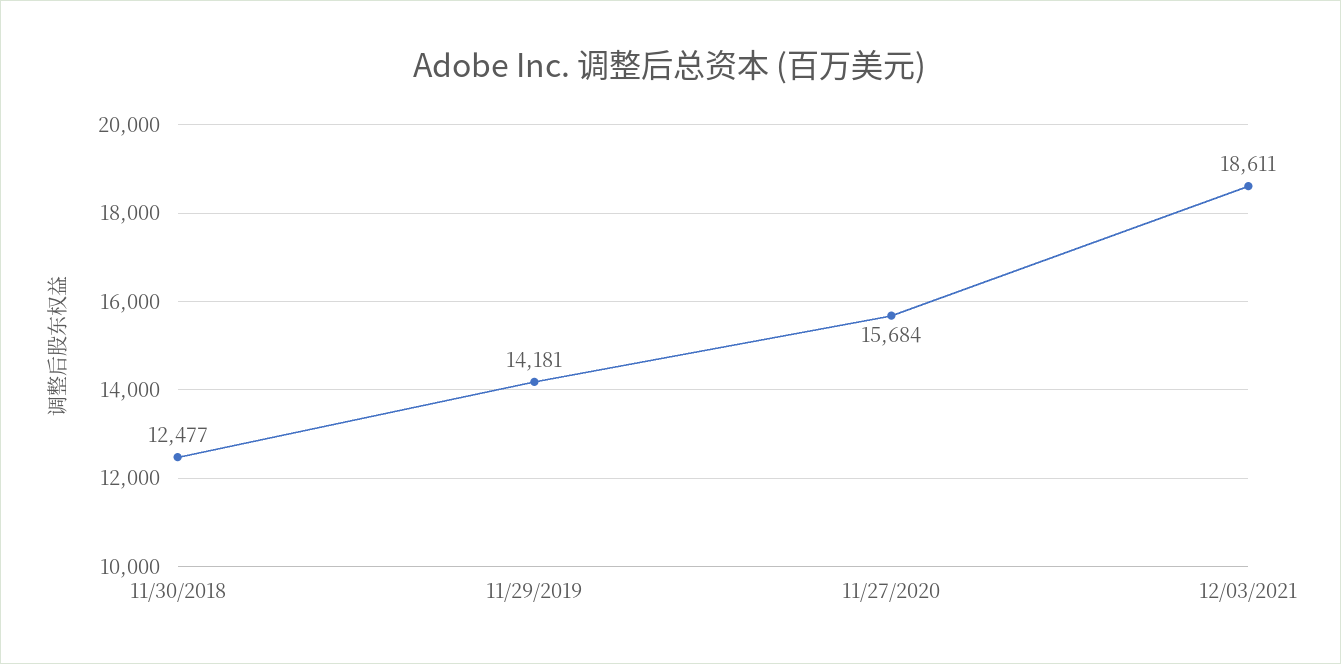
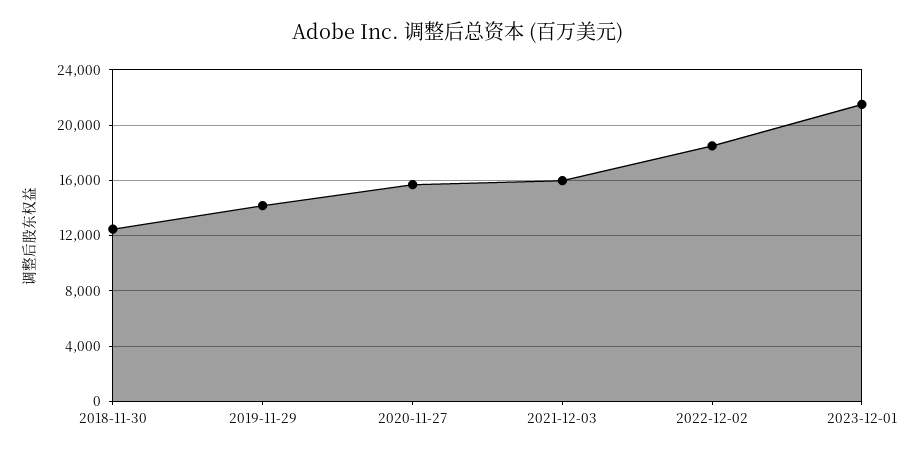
12/03/2021: 18611 -> 16000
2022-12-02: none -> 18500
2023-12-01: none -> 21500

